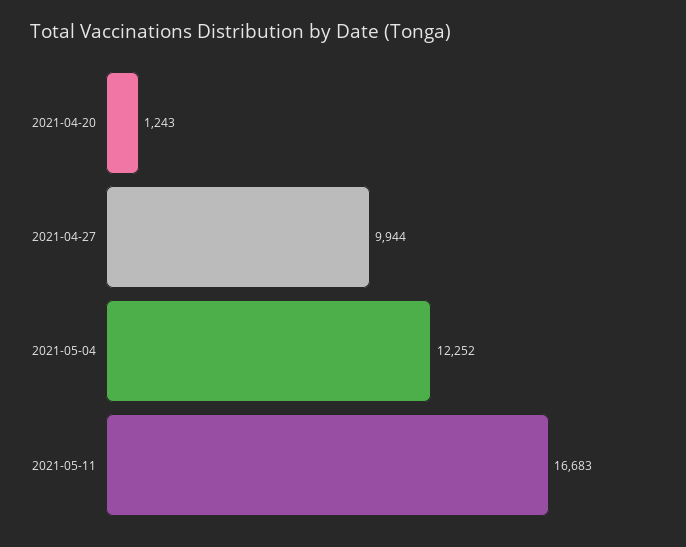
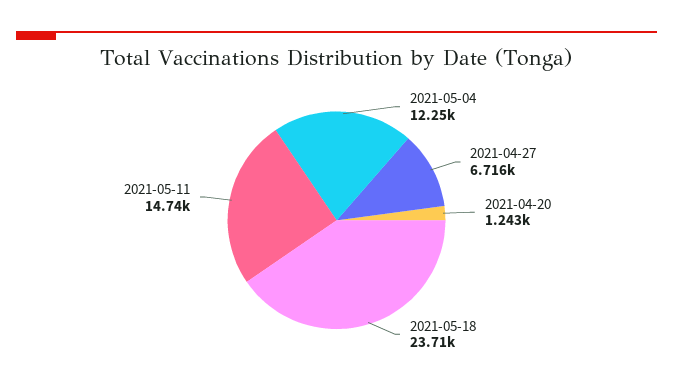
2021-04-27: 9944 -> 6716
2021-05-11: 16683 -> 14740
2021-05-18: none -> 23710

